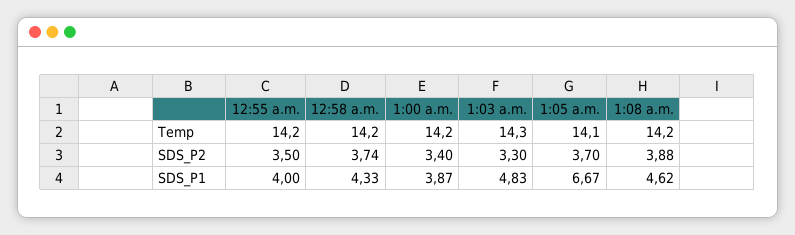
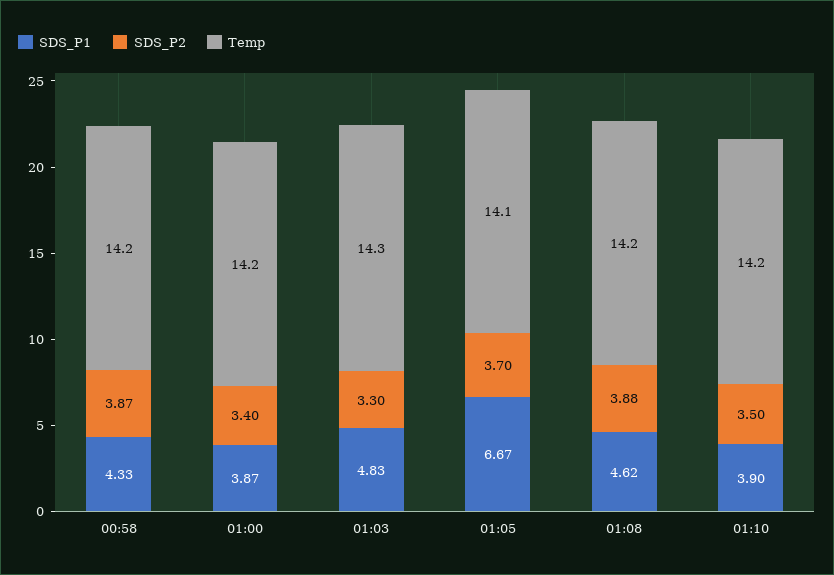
Temp, 12:55 a.m.: 14.2 -> none
SDS_P2, 12:55 a.m.: 3.5 -> none
SDS_P2, 12:58 a.m.: 3.74 -> 3.87
SDS_P1, 12:55 a.m.: 4 -> none
SDS_P1, 01:10: none -> 3.9
SDS_P2, 01:10: none -> 3.5
Temp, 01:10: none -> 14.2

